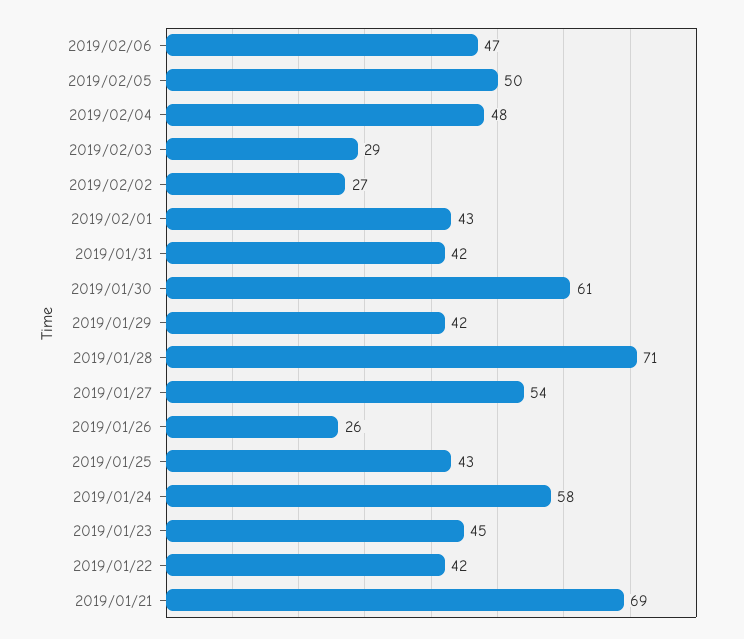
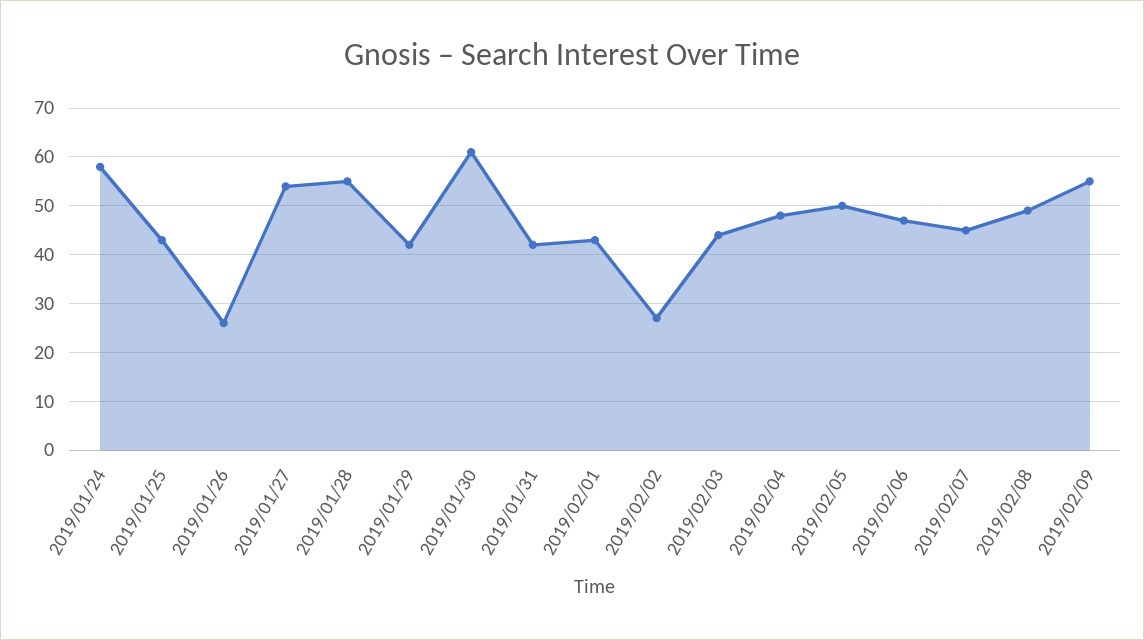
2019/02/03: 29 -> 45
2019/01/28: 71 -> 55
2019/01/23: 45 -> none
2019/01/22: 42 -> none
2019/01/21: 69 -> none
2019/02/07: none -> 45
2019/02/08: none -> 50
2019/02/09: none -> 55

